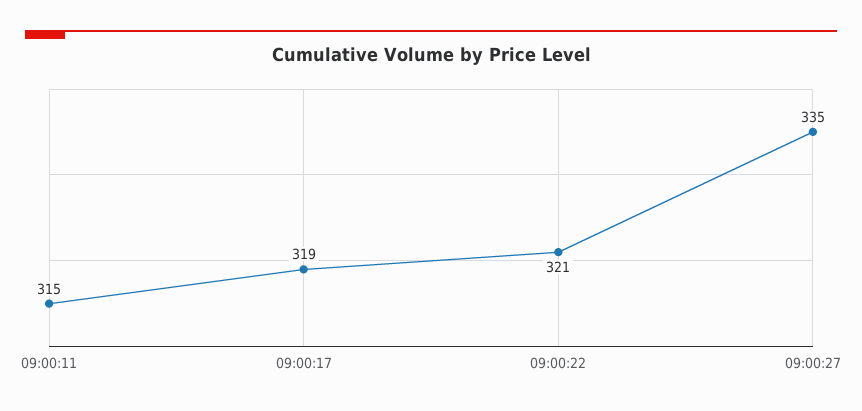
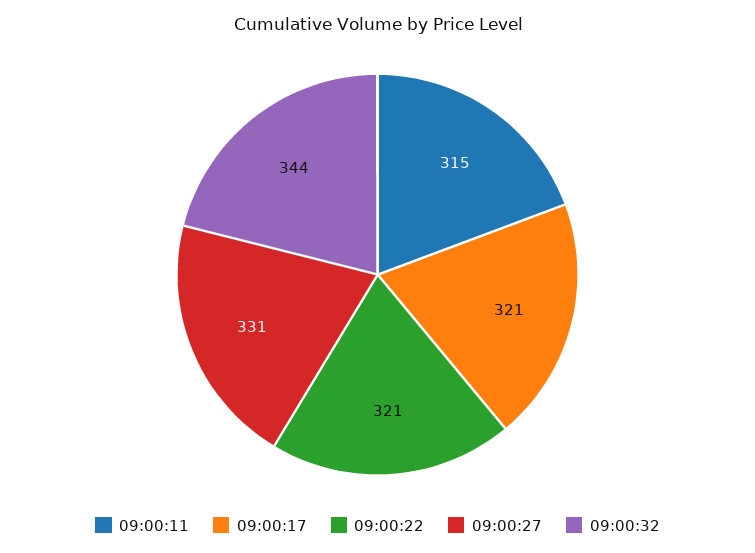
09:00:17: 319 -> 321
09:00:27: 335 -> 331
09:00:32: none -> 344

